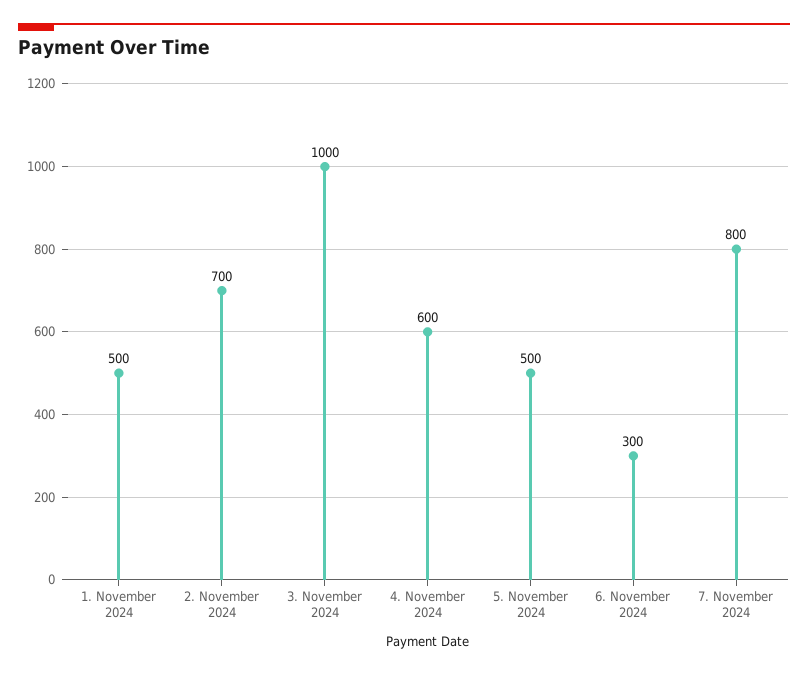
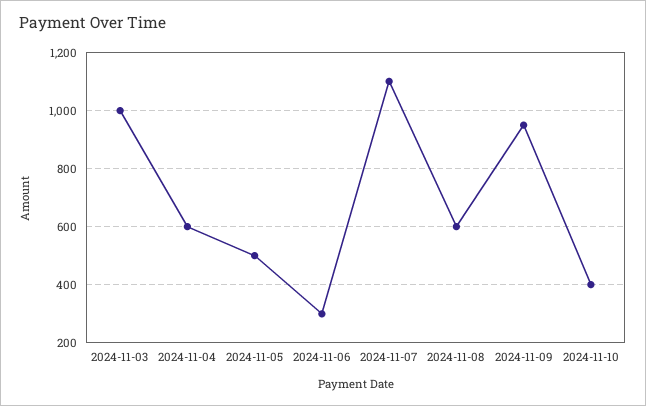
1. November 2024: 500 -> none
2. November 2024: 700 -> none
7. November 2024: 800 -> 1100
2024-11-08: none -> 600
2024-11-09: none -> 950
2024-11-10: none -> 400

